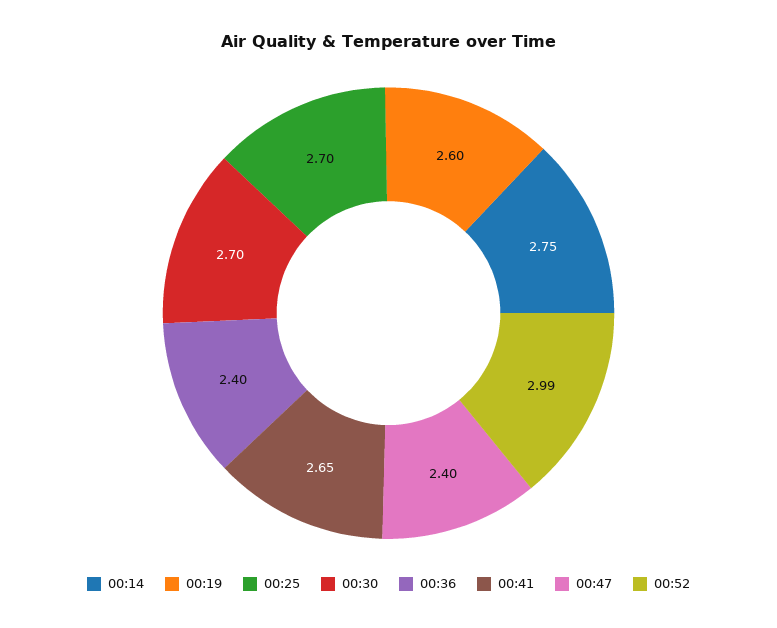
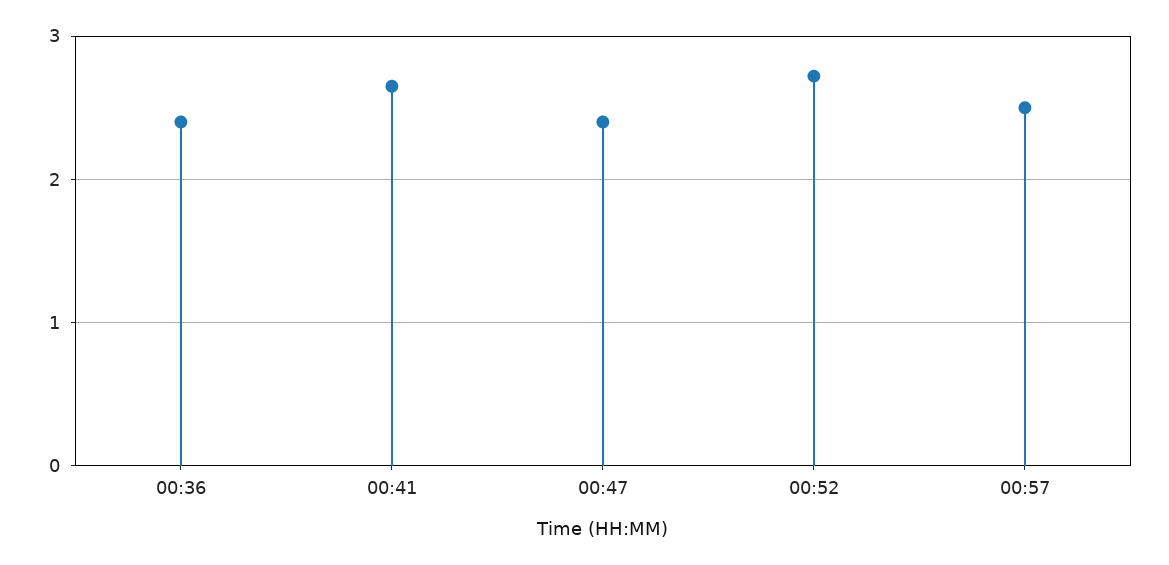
00:14: 2.75 -> none
00:19: 2.6 -> none
00:25: 2.7 -> none
00:30: 2.7 -> none
00:52: 2.99 -> 2.7
00:57: none -> 2.5

